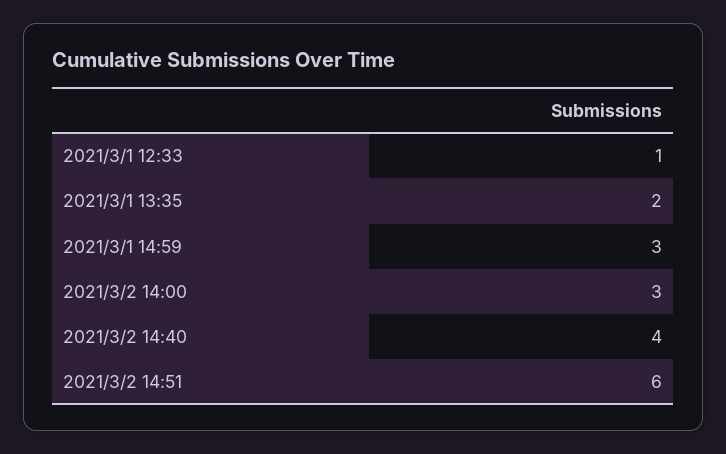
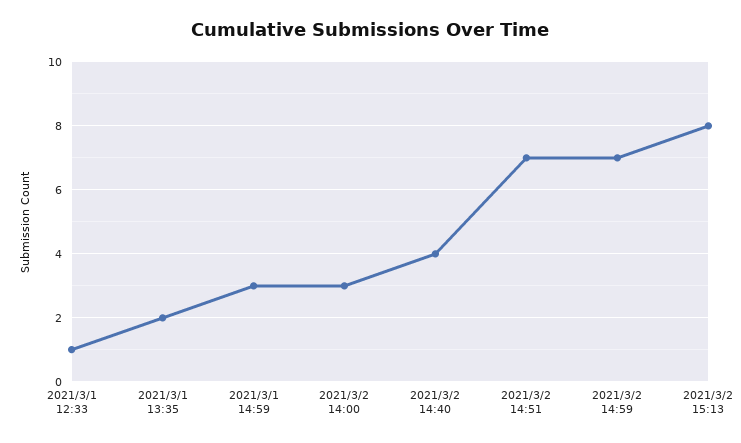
2021/3/2 14:51: 6 -> 7
2021/3/2 14:59: none -> 7
2021/3/2 15:13: none -> 8

